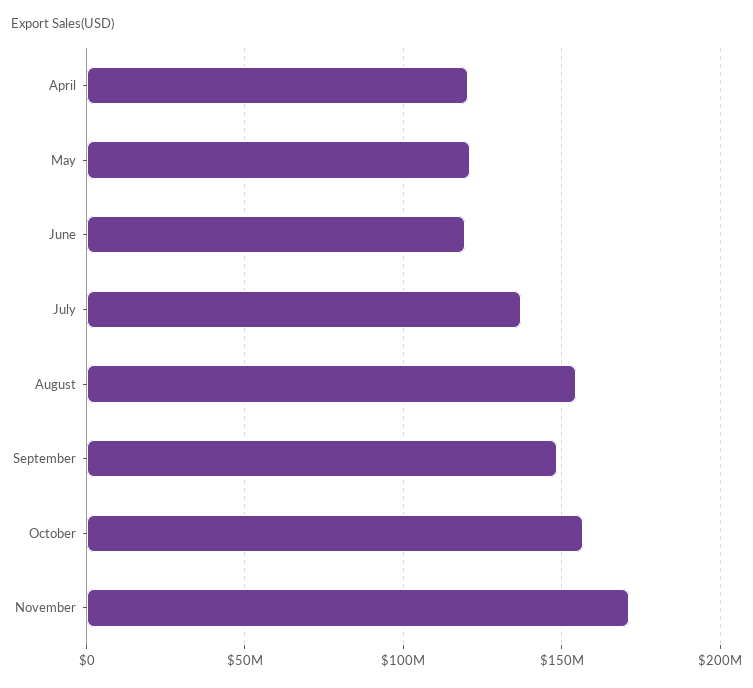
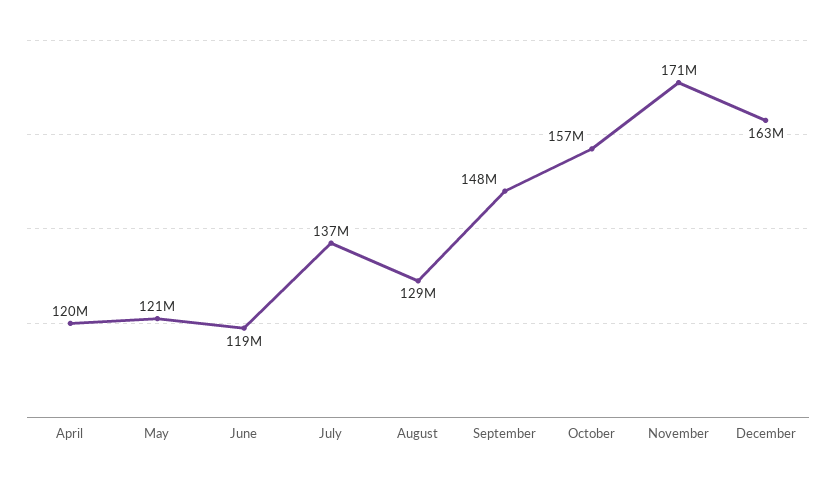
August: 155000000 -> 129000000
December: none -> 163000000

